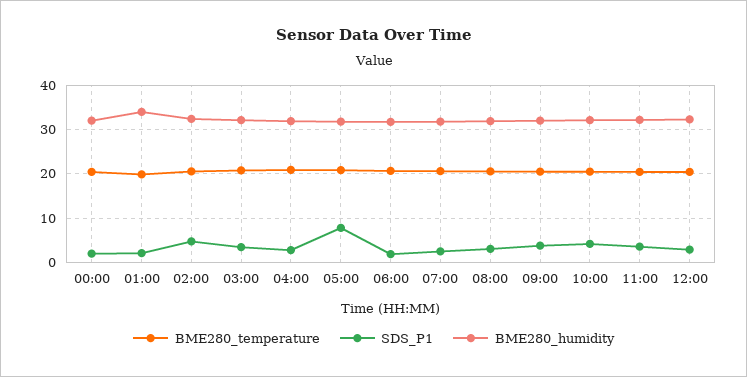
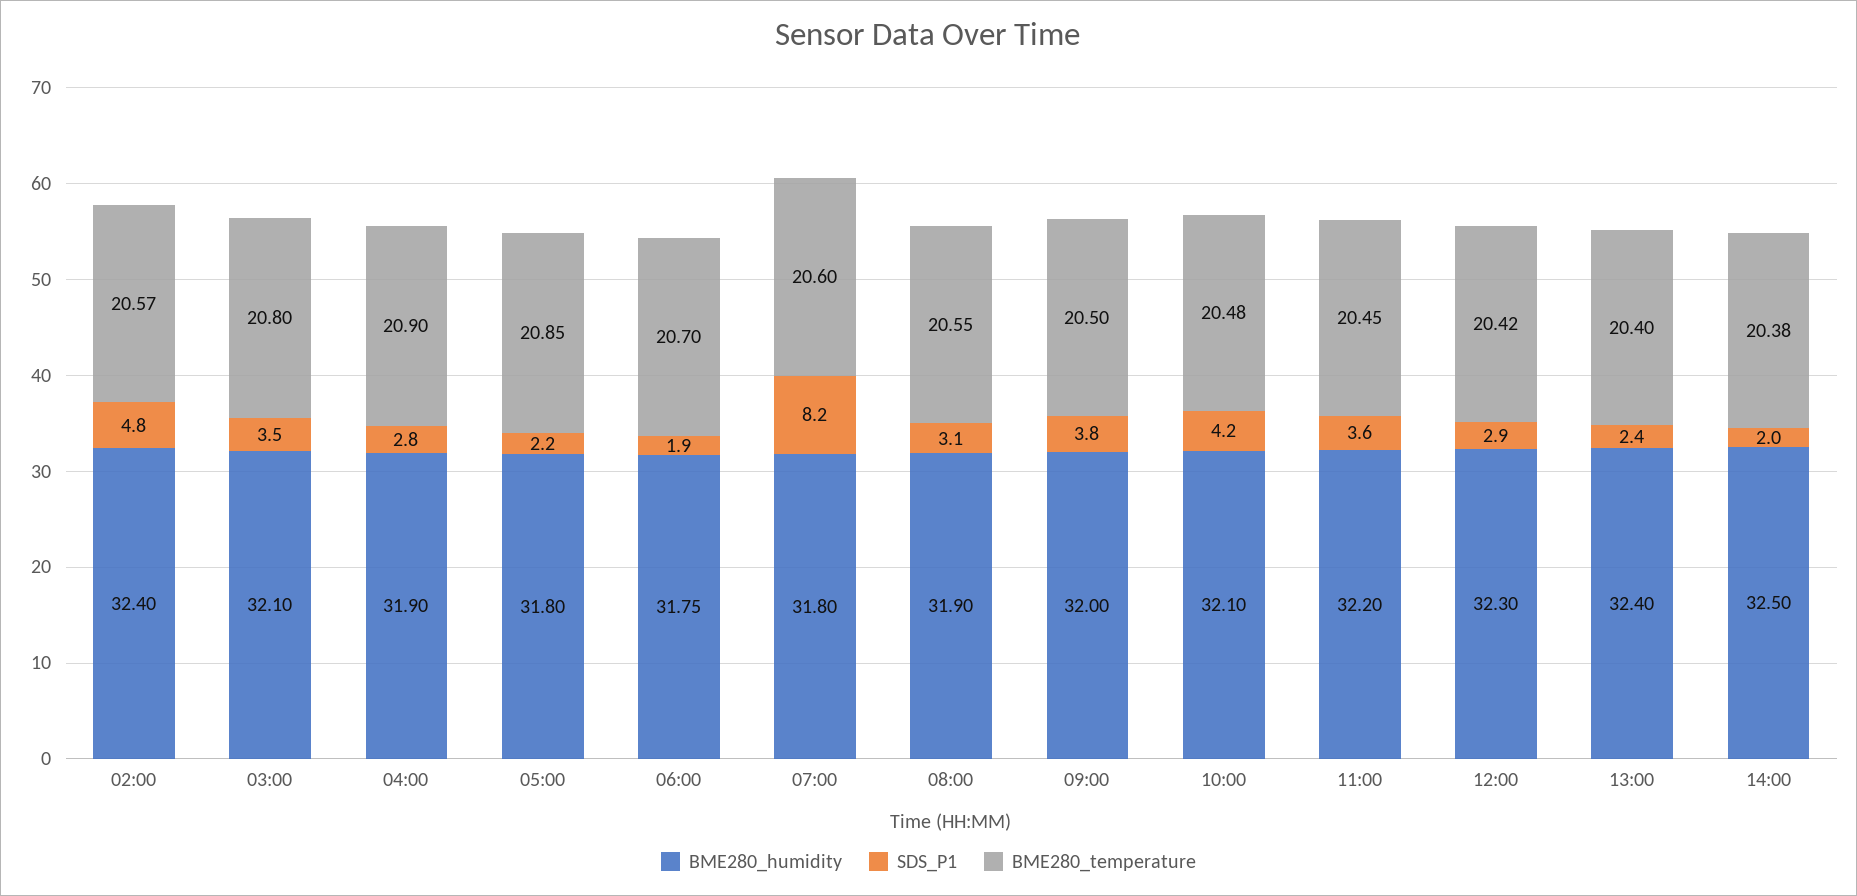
BME280_temperature, 00:00: 20 -> none
SDS_P1, 00:00: 2 -> none
BME280_humidity, 00:00: 32 -> none
BME280_temperature, 01:00: 20 -> none
SDS_P1, 01:00: 2 -> none
BME280_humidity, 01:00: 34 -> none
SDS_P1, 05:00: 8 -> 2.2
SDS_P1, 07:00: 2 -> 8.2
BME280_humidity, 13:00: none -> 32.4
SDS_P1, 13:00: none -> 2.4
BME280_temperature, 13:00: none -> 20.4
BME280_humidity, 14:00: none -> 32.5
SDS_P1, 14:00: none -> 2
BME280_temperature, 14:00: none -> 20.38

